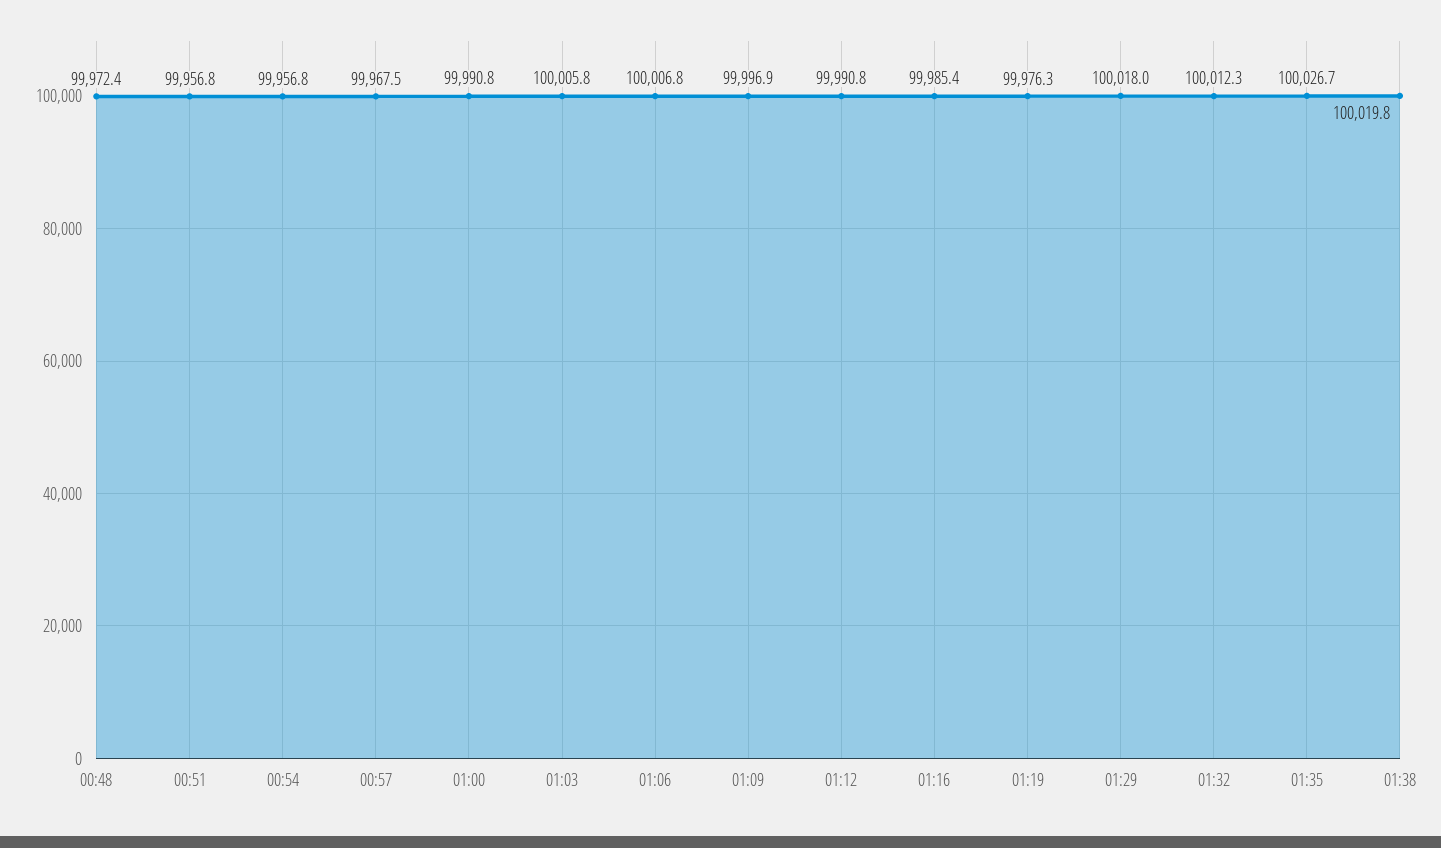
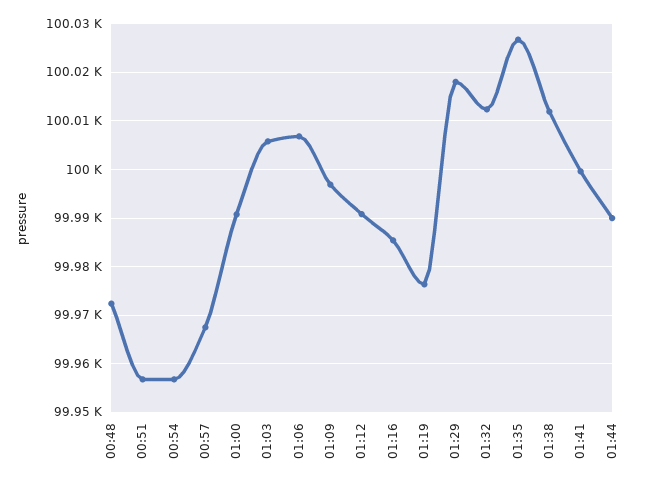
01:38: 100019.8 -> 100012
01:41: none -> 100000
01:44: none -> 99990

